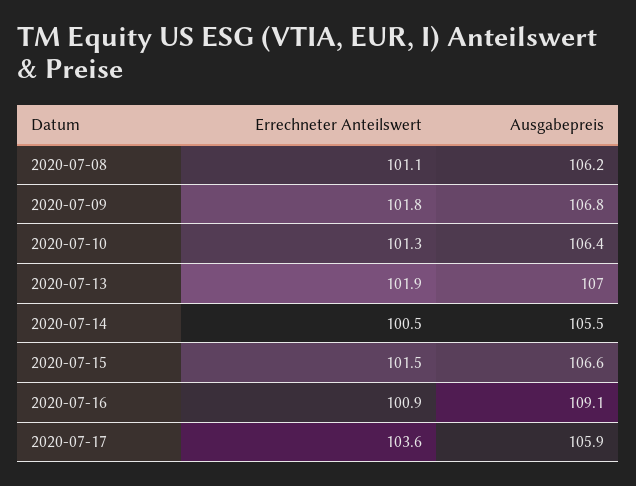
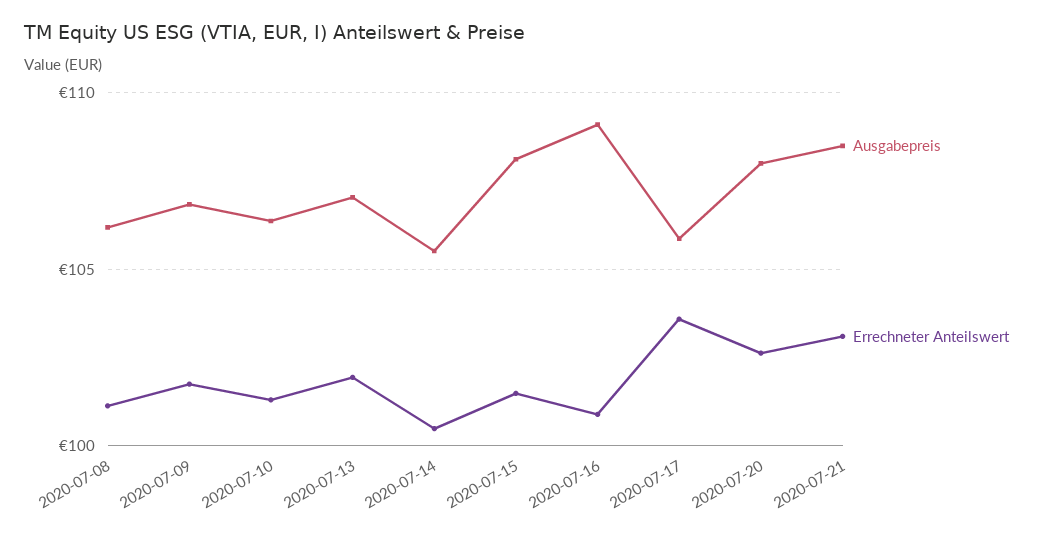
Ausgabepreis, 2020-07-15: 106.6 -> 108
Ausgabepreis, 2020-07-20: none -> 108
Errechneter Anteilswert, 2020-07-20: none -> 102.5
Ausgabepreis, 2020-07-21: none -> 108.5
Errechneter Anteilswert, 2020-07-21: none -> 103

